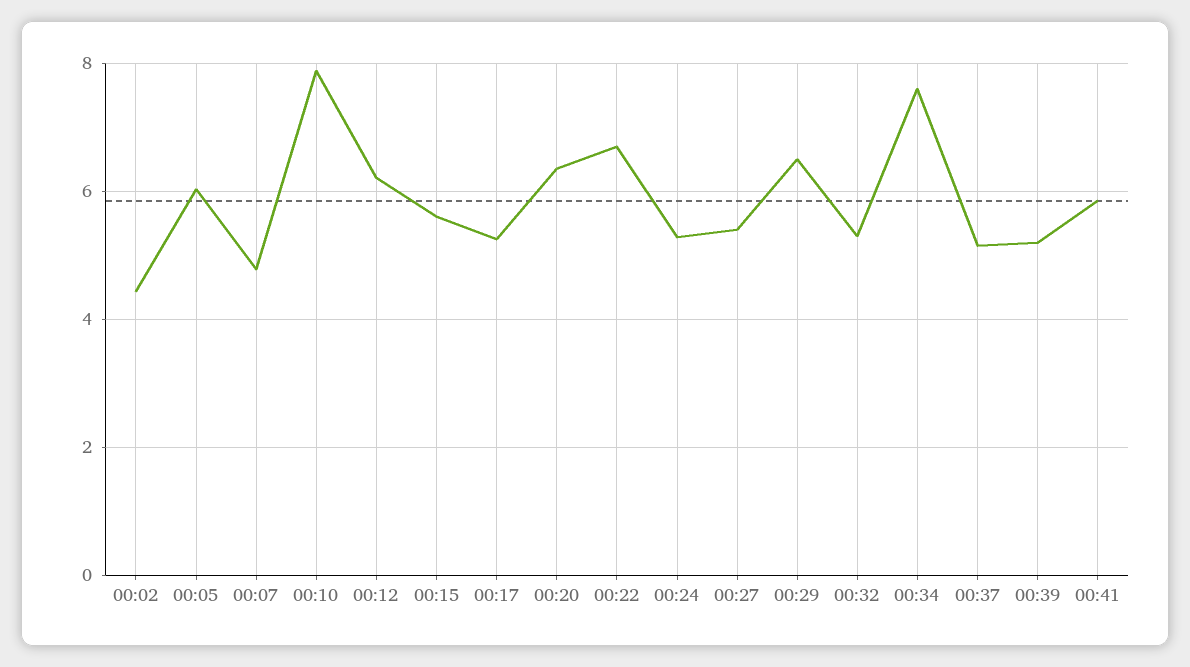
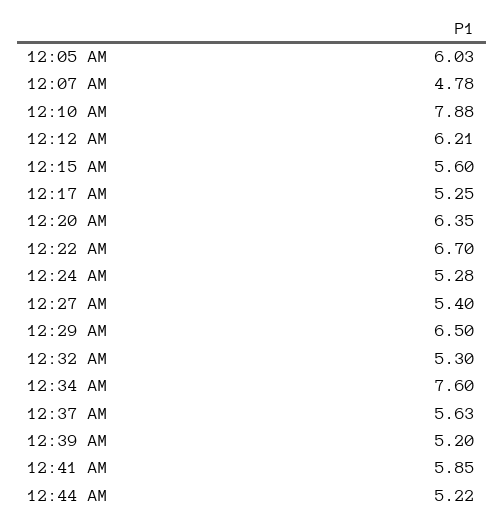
00:02: 4.4 -> none
00:37: 5.2 -> 5.63
12:44 AM: none -> 5.22

